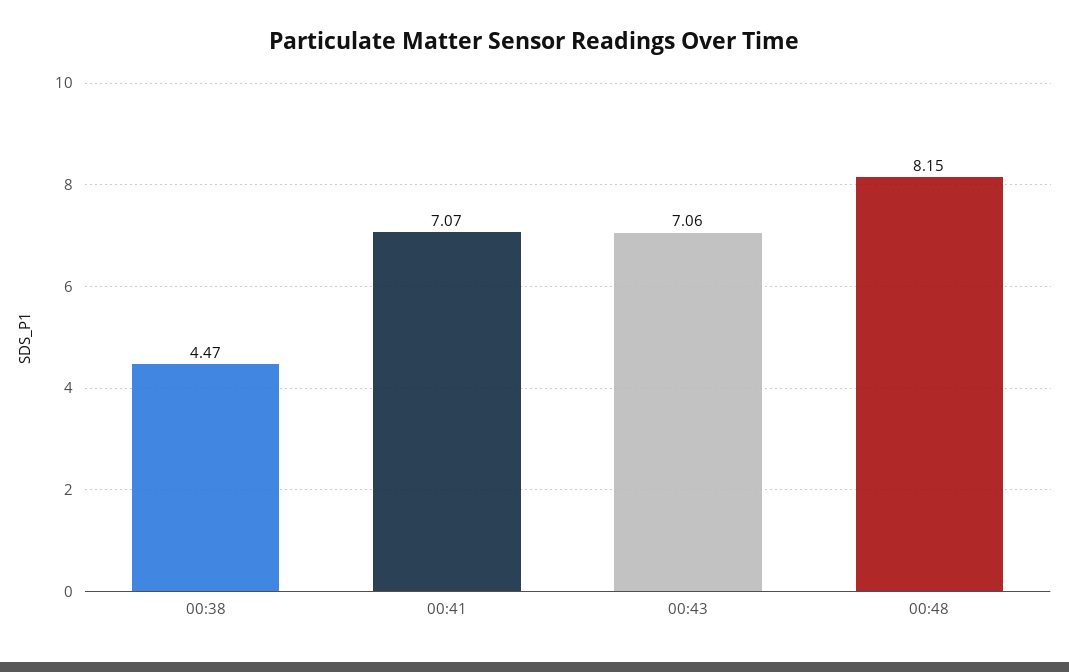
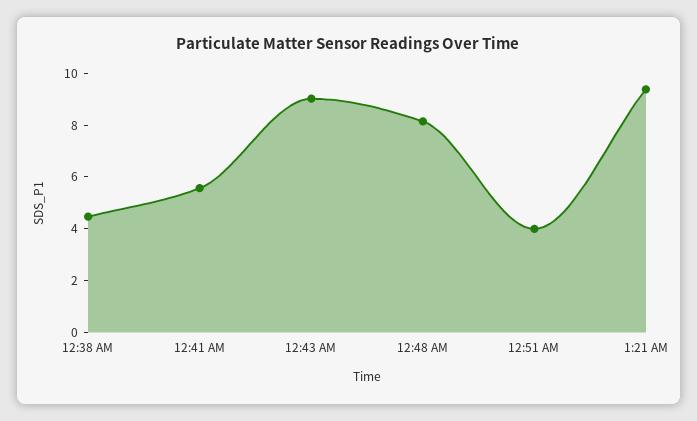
00:41: 7.07 -> 5.5
00:43: 7.06 -> 9
12:51 AM: none -> 4
1:21 AM: none -> 9.5

